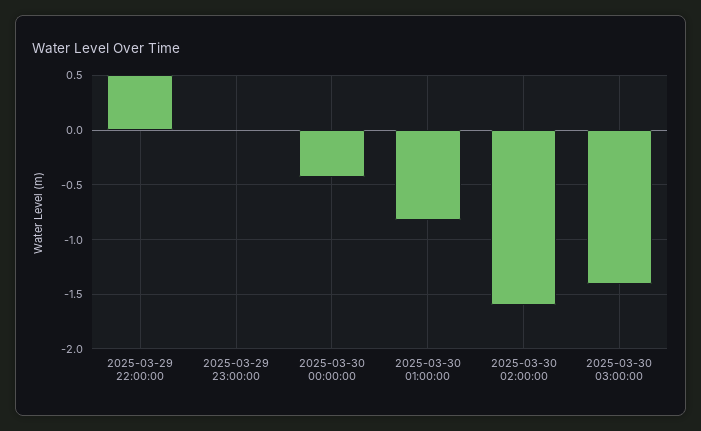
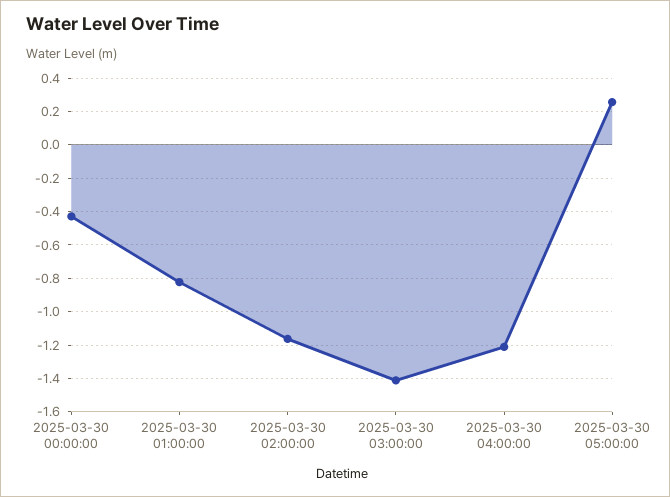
2025-03-29 22:00:00: 0.5 -> none
2025-03-29 23:00:00: 0 -> none
2025-03-30 02:00:00: -1.6 -> -1.15
2025-03-30 04:00:00: none -> -1.2
2025-03-30 05:00:00: none -> 0.25

